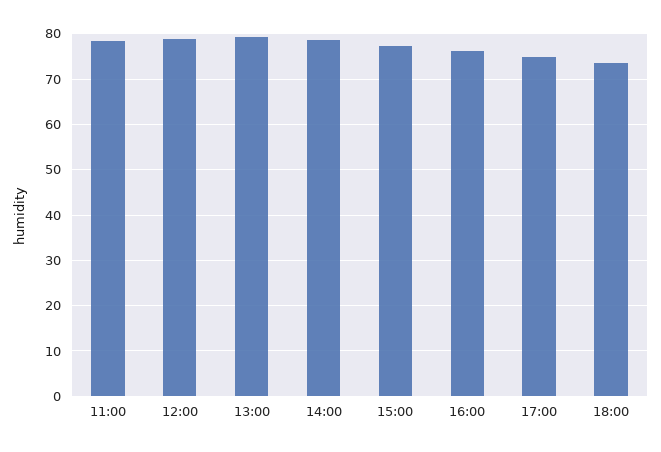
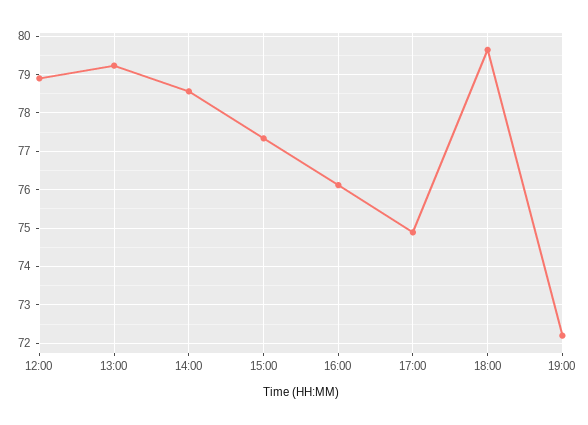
11:00: 78 -> none
18:00: 74 -> 79.6
19:00: none -> 72.2

